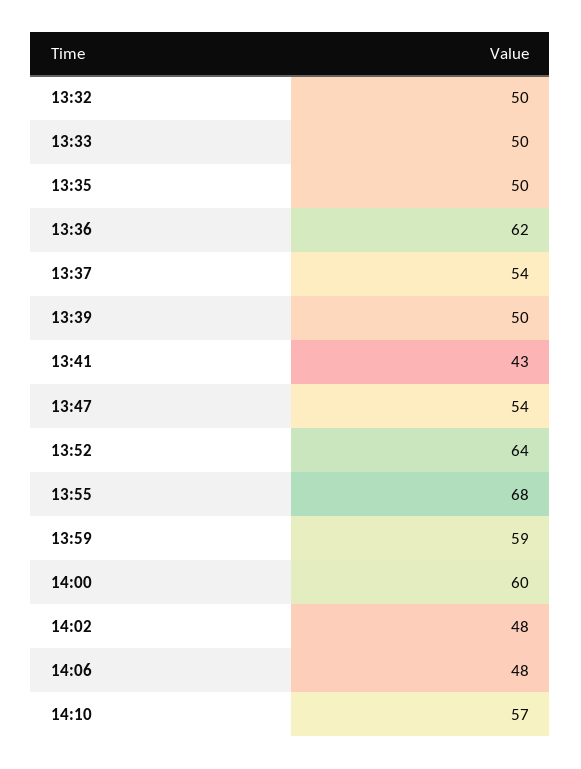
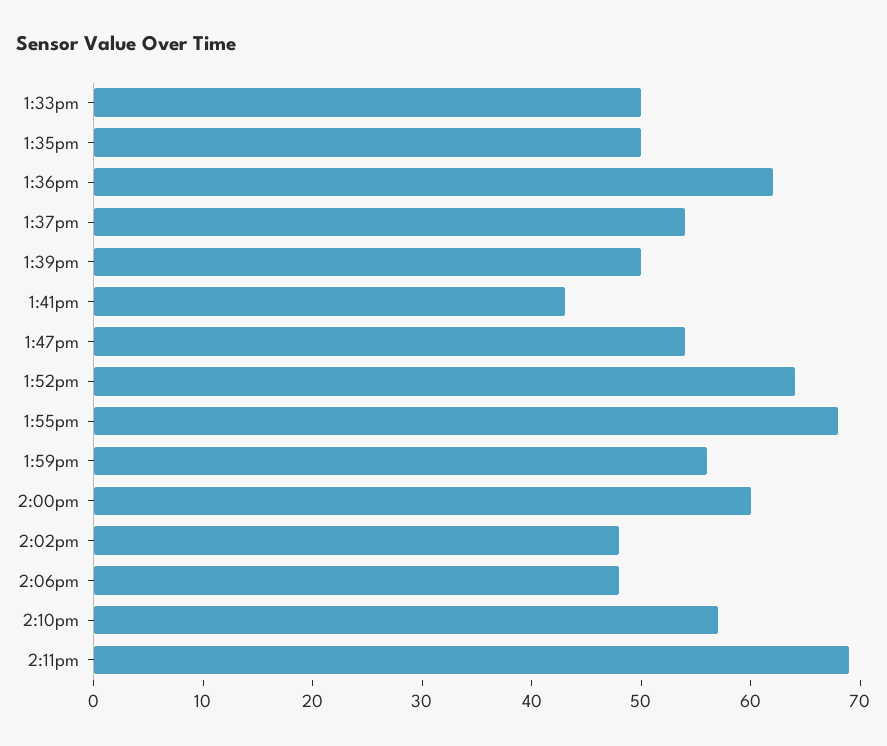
13:32: 50 -> none
13:59: 59 -> 56
2:11pm: none -> 69

